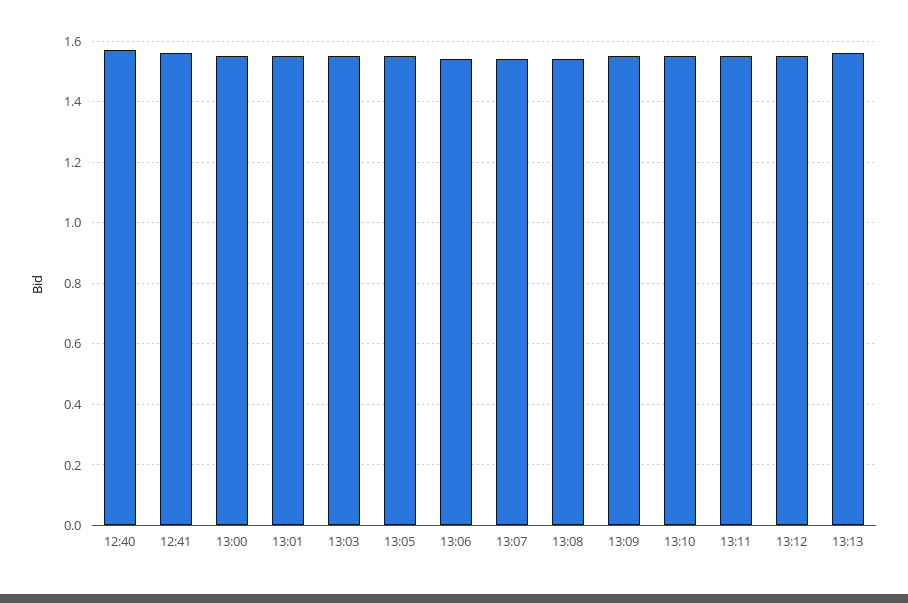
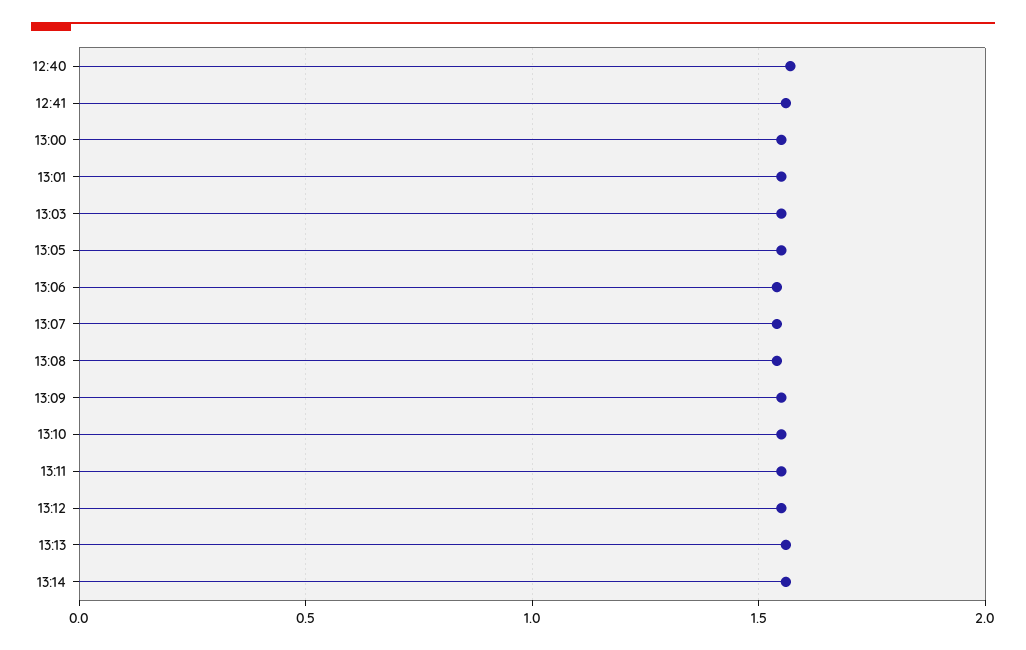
13:14: none -> 1.55

